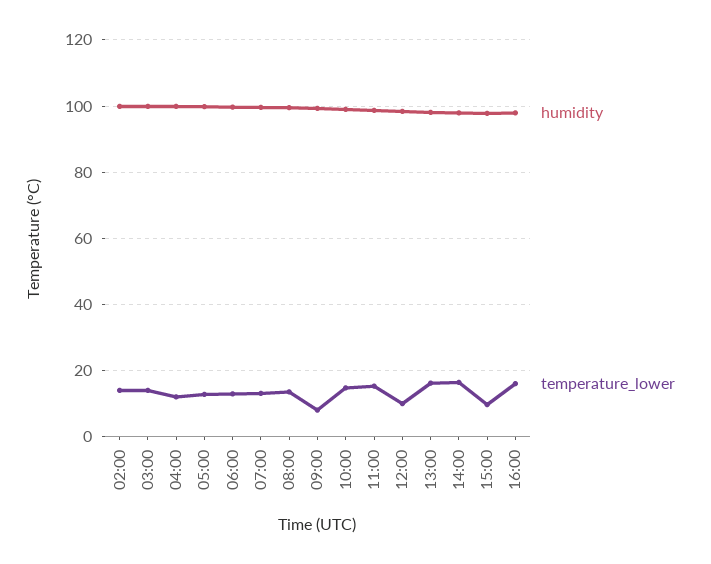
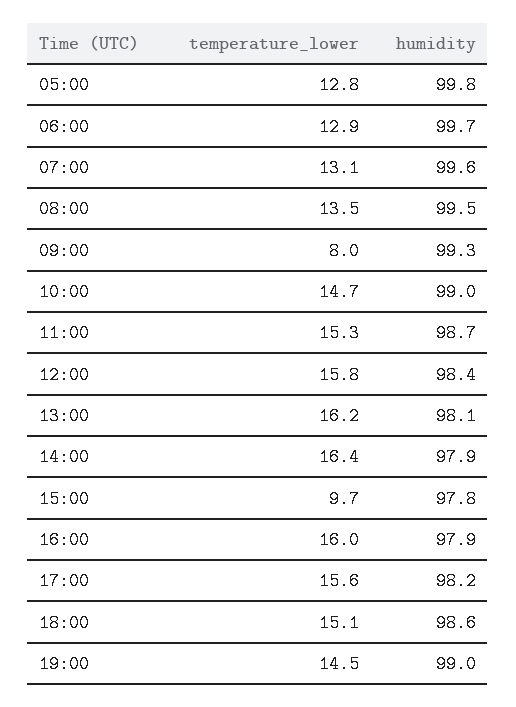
humidity, 02:00: 100 -> none
temperature_lower, 02:00: 14 -> none
humidity, 03:00: 100 -> none
temperature_lower, 03:00: 14 -> none
humidity, 04:00: 100 -> none
temperature_lower, 04:00: 12 -> none
temperature_lower, 12:00: 10 -> 15.8
temperature_lower, 17:00: none -> 15.6
humidity, 17:00: none -> 98.2
temperature_lower, 18:00: none -> 15.1
humidity, 18:00: none -> 98.6
temperature_lower, 19:00: none -> 14.5
humidity, 19:00: none -> 99

